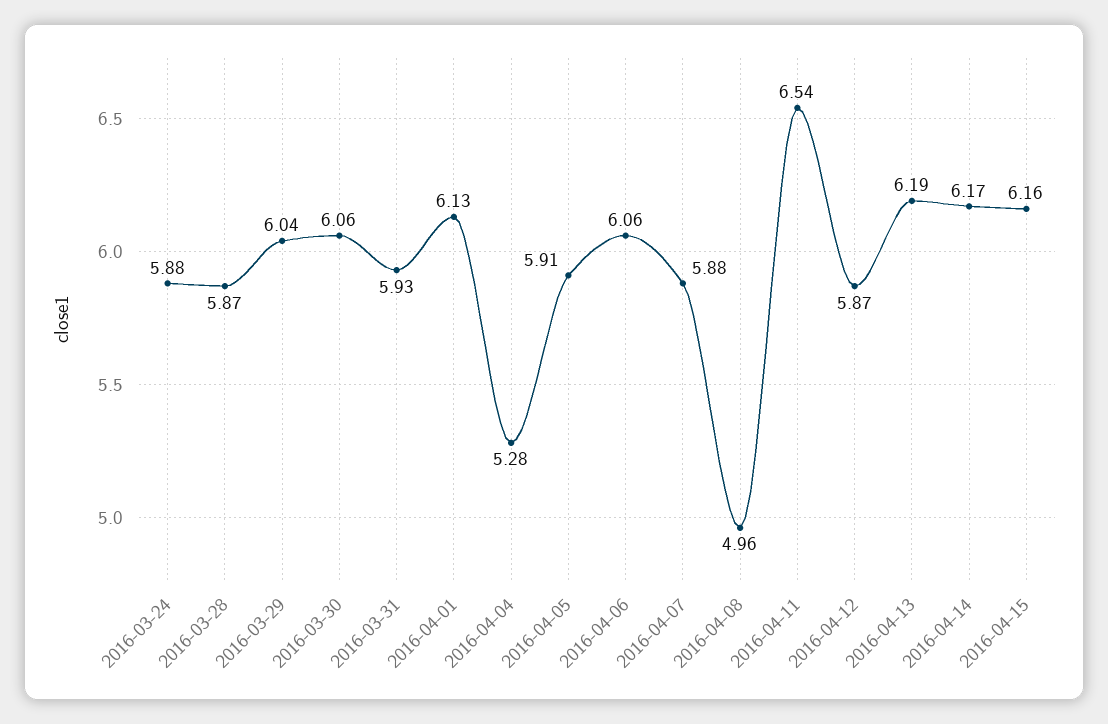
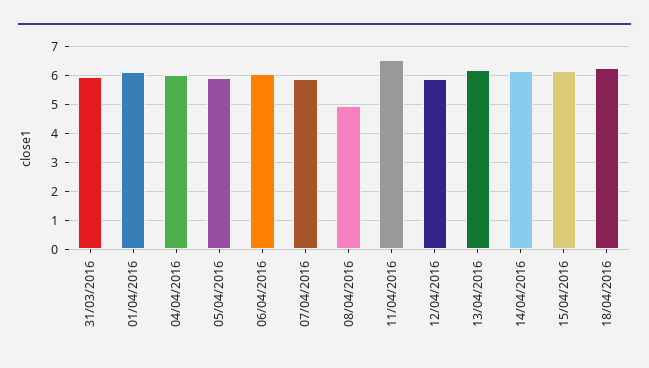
2016-03-24: 5.88 -> none
2016-03-28: 5.87 -> none
2016-03-29: 6.04 -> none
2016-03-30: 6.06 -> none
2016-04-04: 5.28 -> 6
18/04/2016: none -> 6.25

